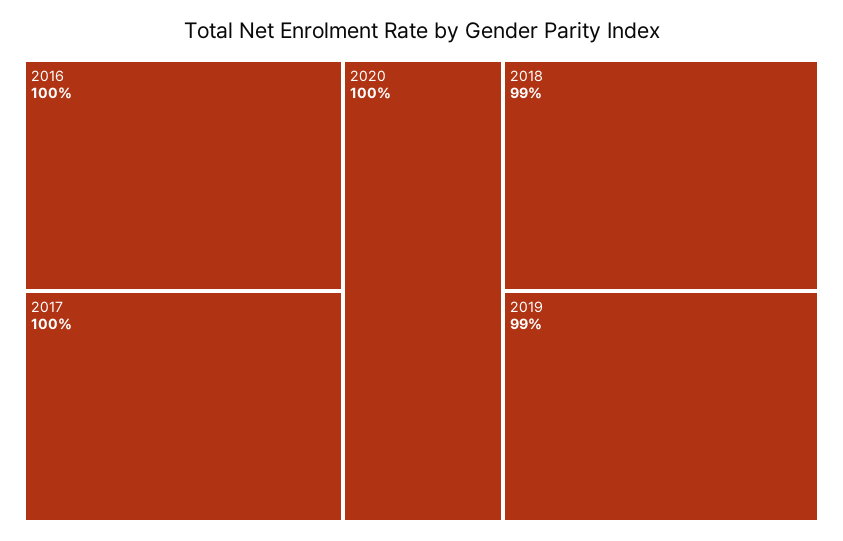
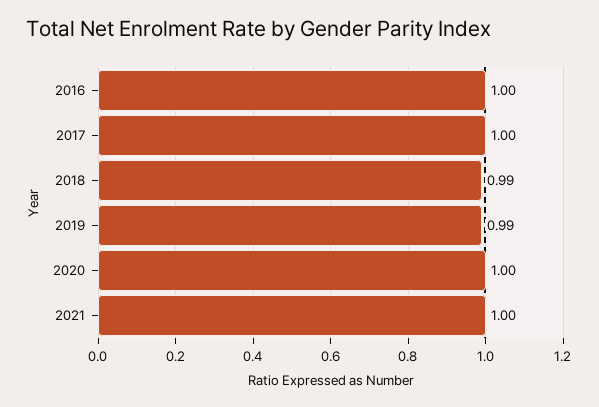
2021: none -> 1

